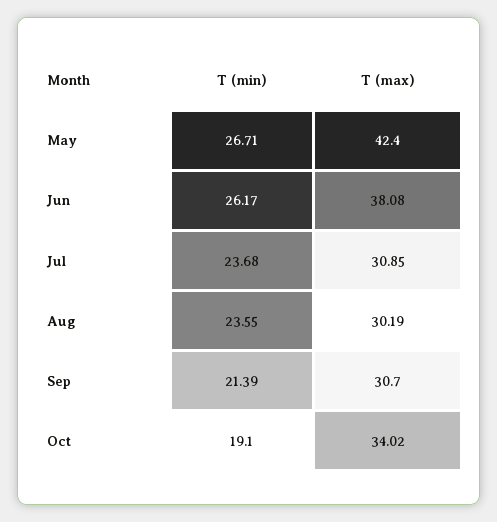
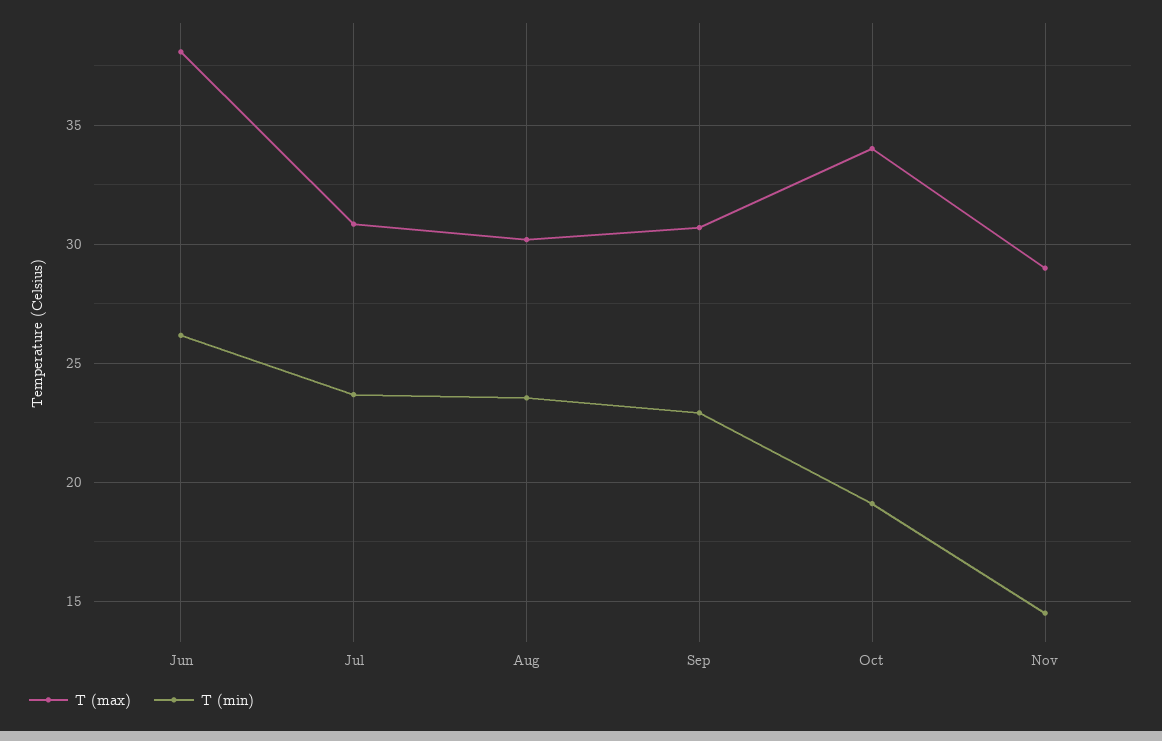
T (min), May: 26.71 -> none
T (max), May: 42.4 -> none
T (min), Sep: 21.39 -> 23
T (max), Nov: none -> 29
T (min), Nov: none -> 14.5

